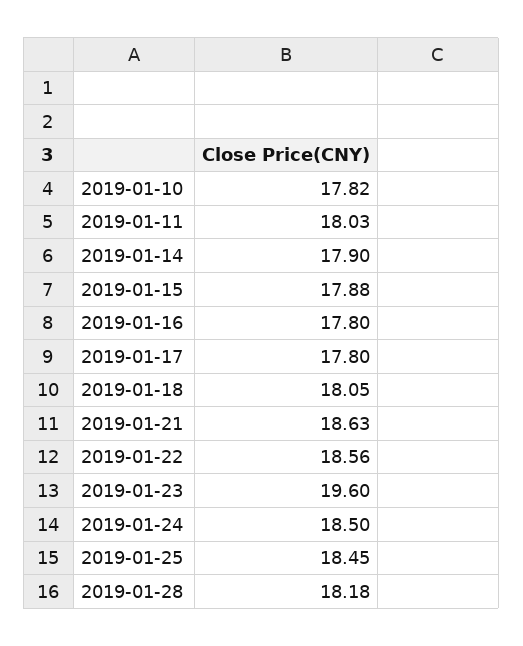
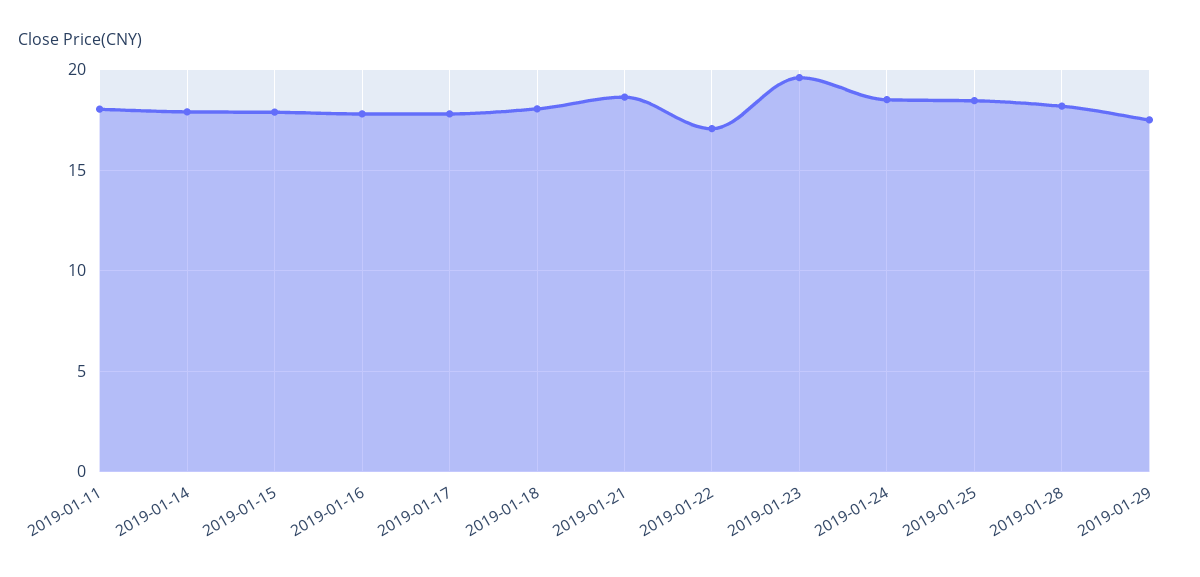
2019-01-10: 17.82 -> none
2019-01-22: 18.56 -> 17
2019-01-29: none -> 17.5

